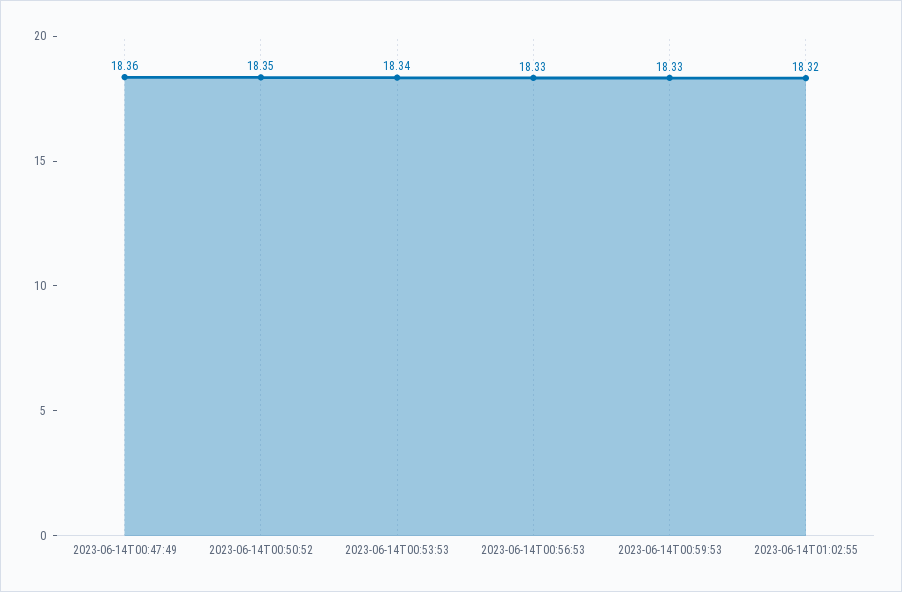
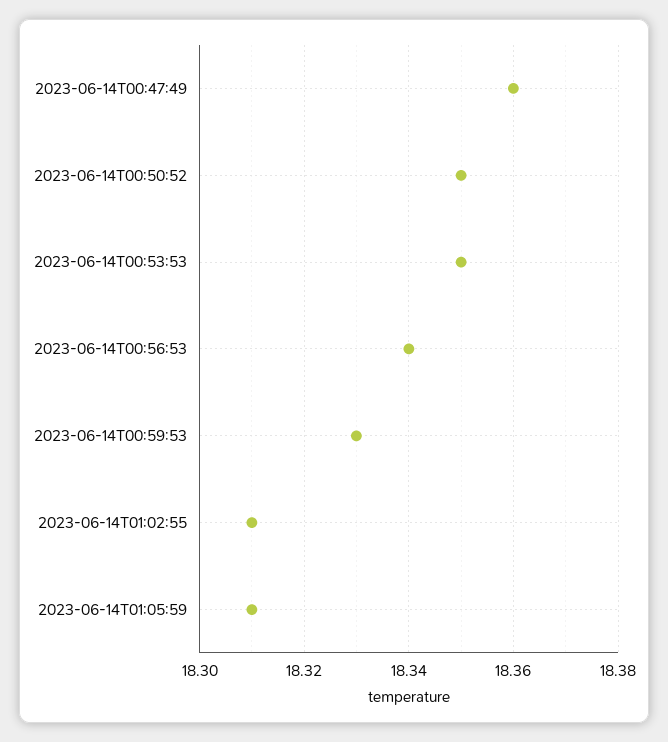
2023-06-14T00:53:53: 18.34 -> 18.35
2023-06-14T00:56:53: 18.33 -> 18.34
2023-06-14T01:02:55: 18.32 -> 18.31
2023-06-14T01:05:59: none -> 18.31

